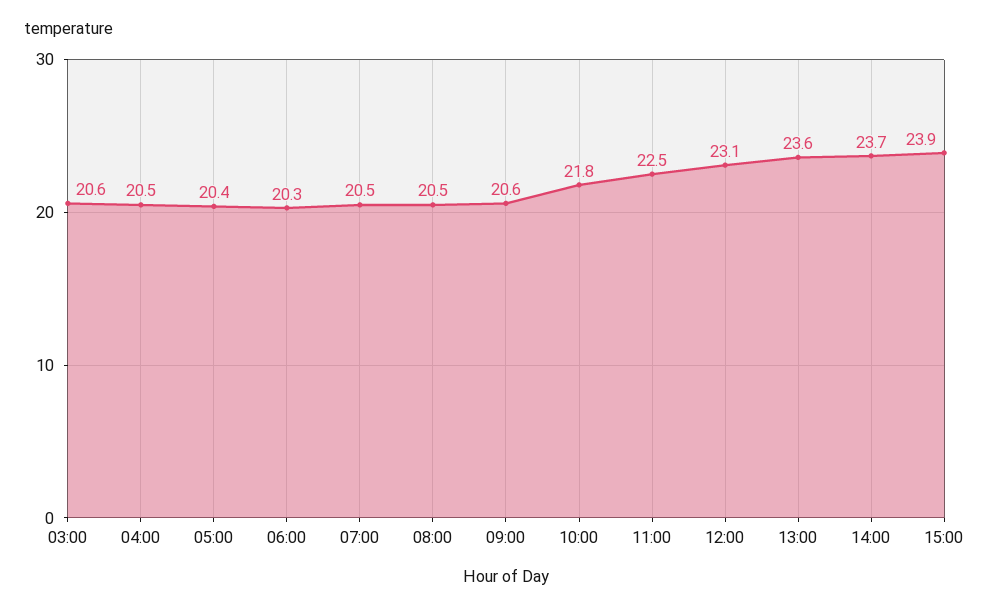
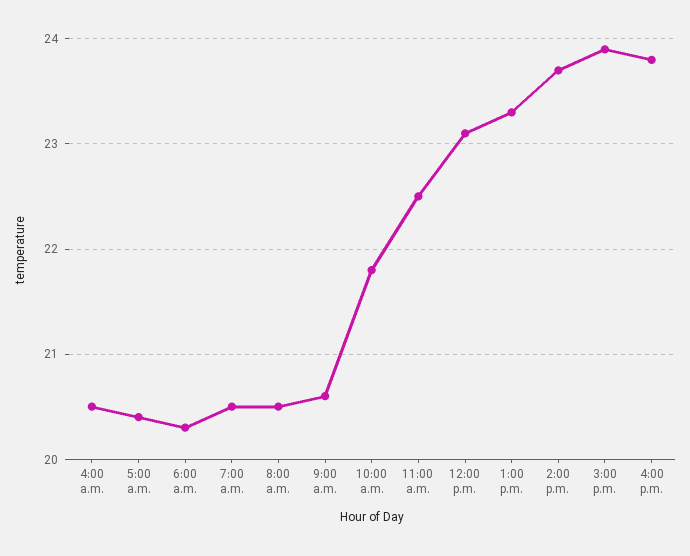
03:00: 20.6 -> none
13:00: 23.6 -> 23.3
4:00 p.m.: none -> 23.8

